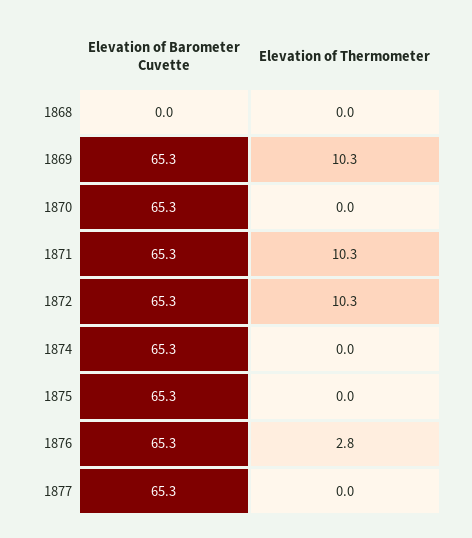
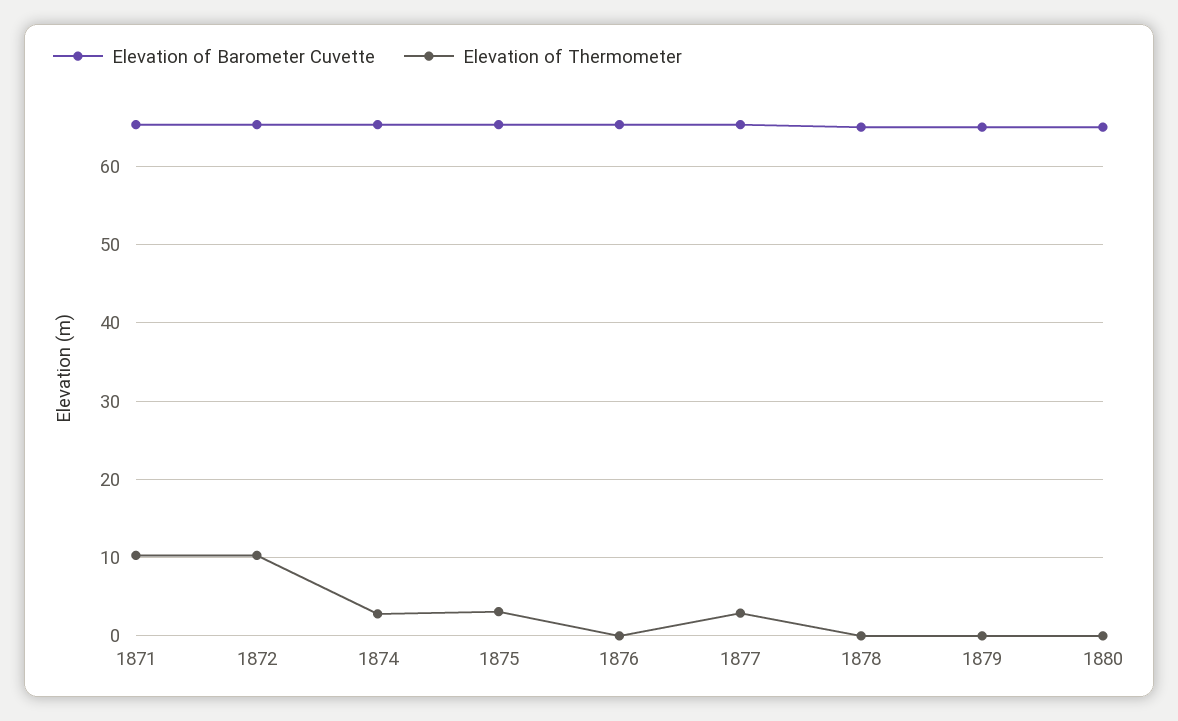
Elevation of Barometer Cuvette, 1868: 0 -> none
Elevation of Thermometer, 1868: 0 -> none
Elevation of Barometer Cuvette, 1869: 65.3 -> none
Elevation of Thermometer, 1869: 10.3 -> none
Elevation of Barometer Cuvette, 1870: 65.3 -> none
Elevation of Thermometer, 1870: 0 -> none
Elevation of Thermometer, 1874: 0 -> 3
Elevation of Thermometer, 1875: 0 -> 3
Elevation of Thermometer, 1876: 2.8 -> 0
Elevation of Thermometer, 1877: 0 -> 3
Elevation of Barometer Cuvette, 1878: none -> 65
Elevation of Thermometer, 1878: none -> 0
Elevation of Barometer Cuvette, 1879: none -> 65
Elevation of Thermometer, 1879: none -> 0
Elevation of Barometer Cuvette, 1880: none -> 65
Elevation of Thermometer, 1880: none -> 0

